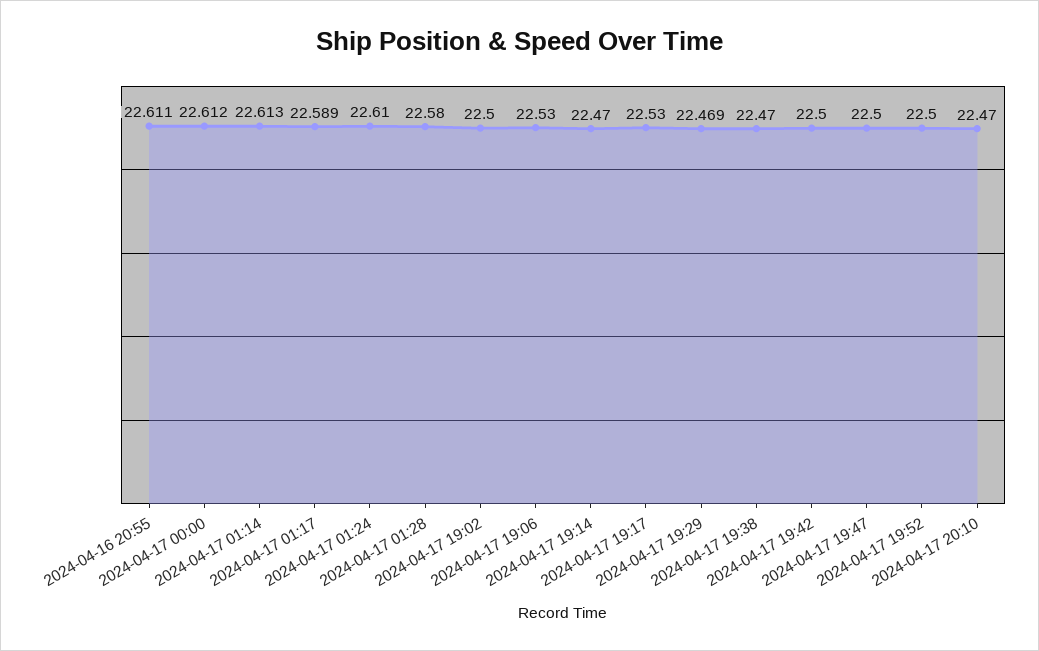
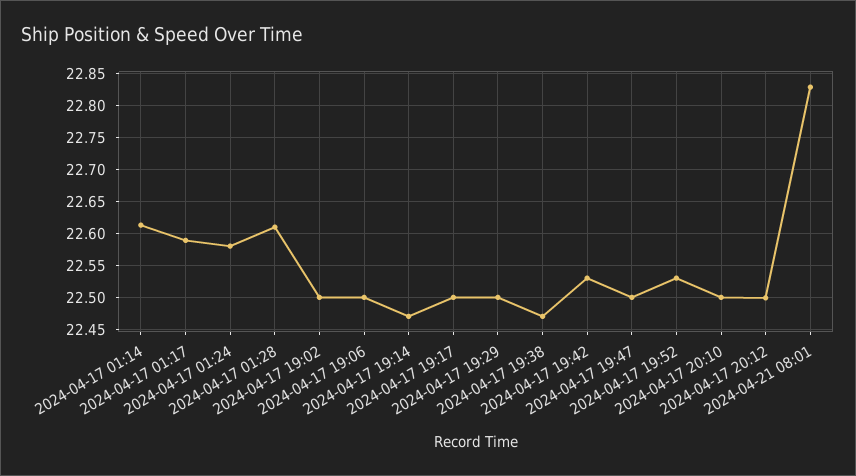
2024-04-16 20:55: 22.611 -> none
2024-04-17 00:00: 22.612 -> none
2024-04-17 01:24: 22.61 -> 22.58
2024-04-17 01:28: 22.58 -> 22.61
2024-04-17 19:06: 22.53 -> 22.5
2024-04-17 19:17: 22.53 -> 22.5
2024-04-17 19:29: 22.469 -> 22.5
2024-04-17 19:42: 22.5 -> 22.53
2024-04-17 19:52: 22.5 -> 22.53
2024-04-17 20:10: 22.47 -> 22.5
2024-04-17 20:12: none -> 22.5
2024-04-21 08:01: none -> 22.83

